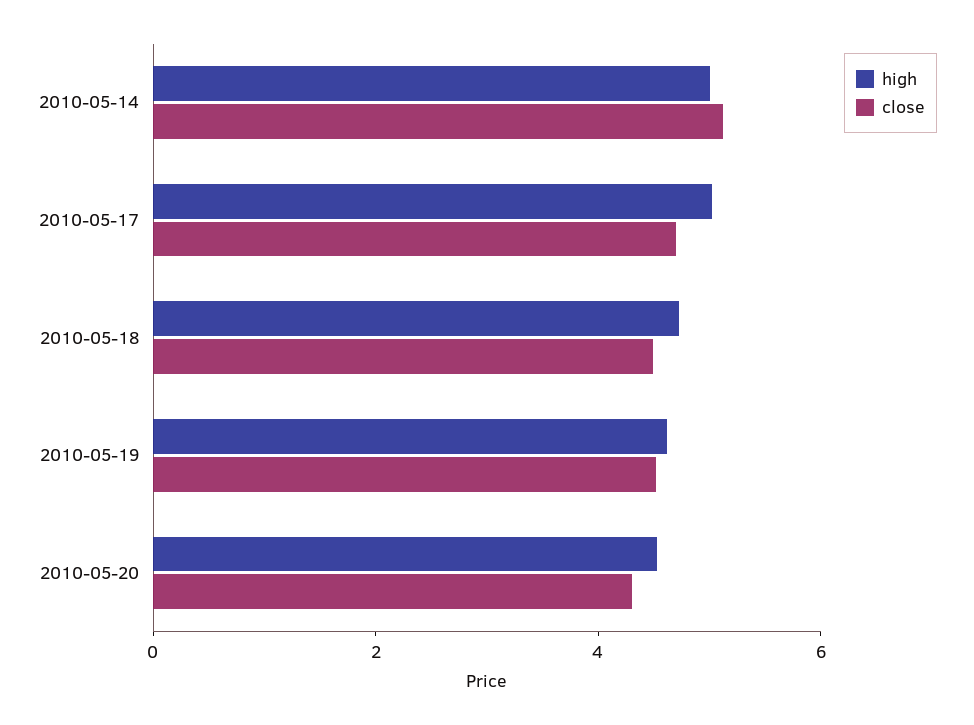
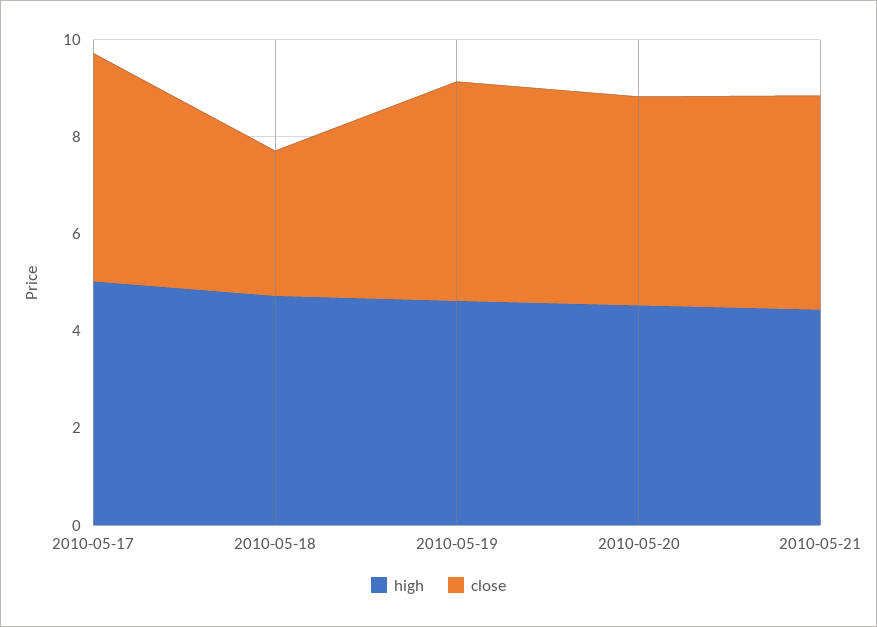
high, 2010-05-14: 5 -> none
close, 2010-05-14: 5 -> none
close, 2010-05-18: 4.5 -> 3
high, 2010-05-21: none -> 4.5
close, 2010-05-21: none -> 4.5

